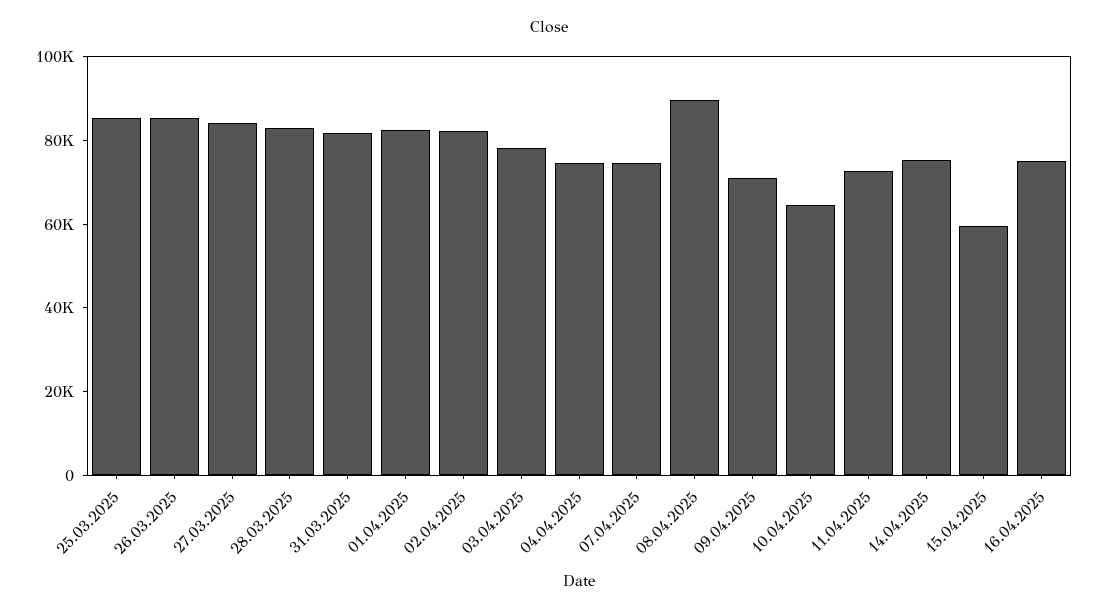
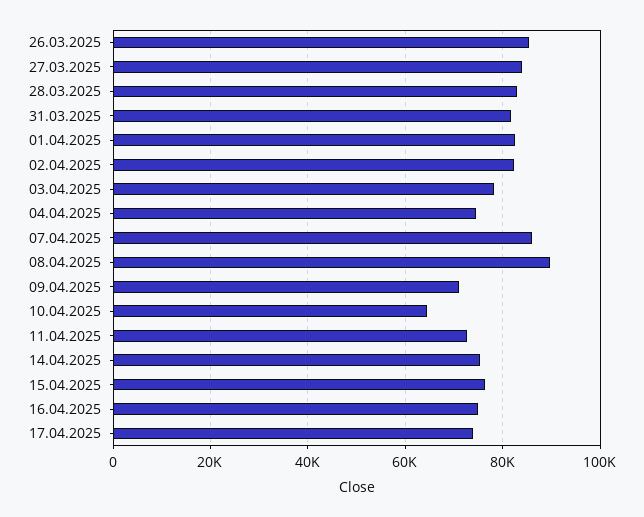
25.03.2025: 85000 -> none
07.04.2025: 75000 -> 86000
15.04.2025: 60000 -> 76000
17.04.2025: none -> 74000

